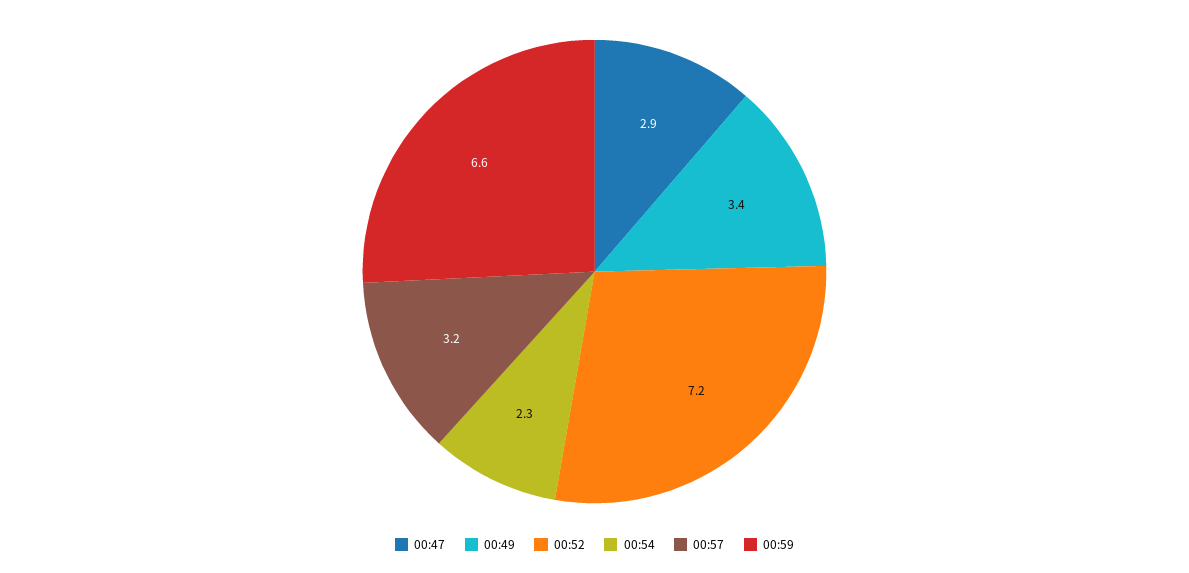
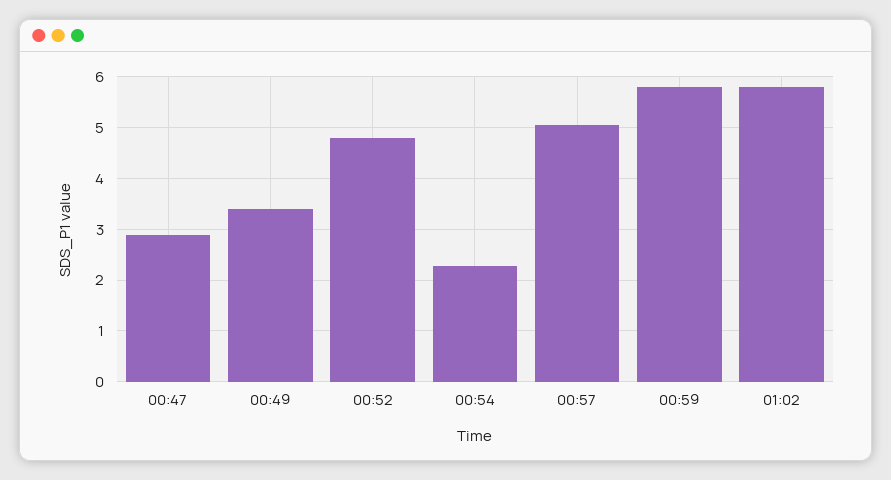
00:52: 7.2 -> 4.8
00:57: 3.2 -> 5
00:59: 6.6 -> 5.8
01:02: none -> 5.8

